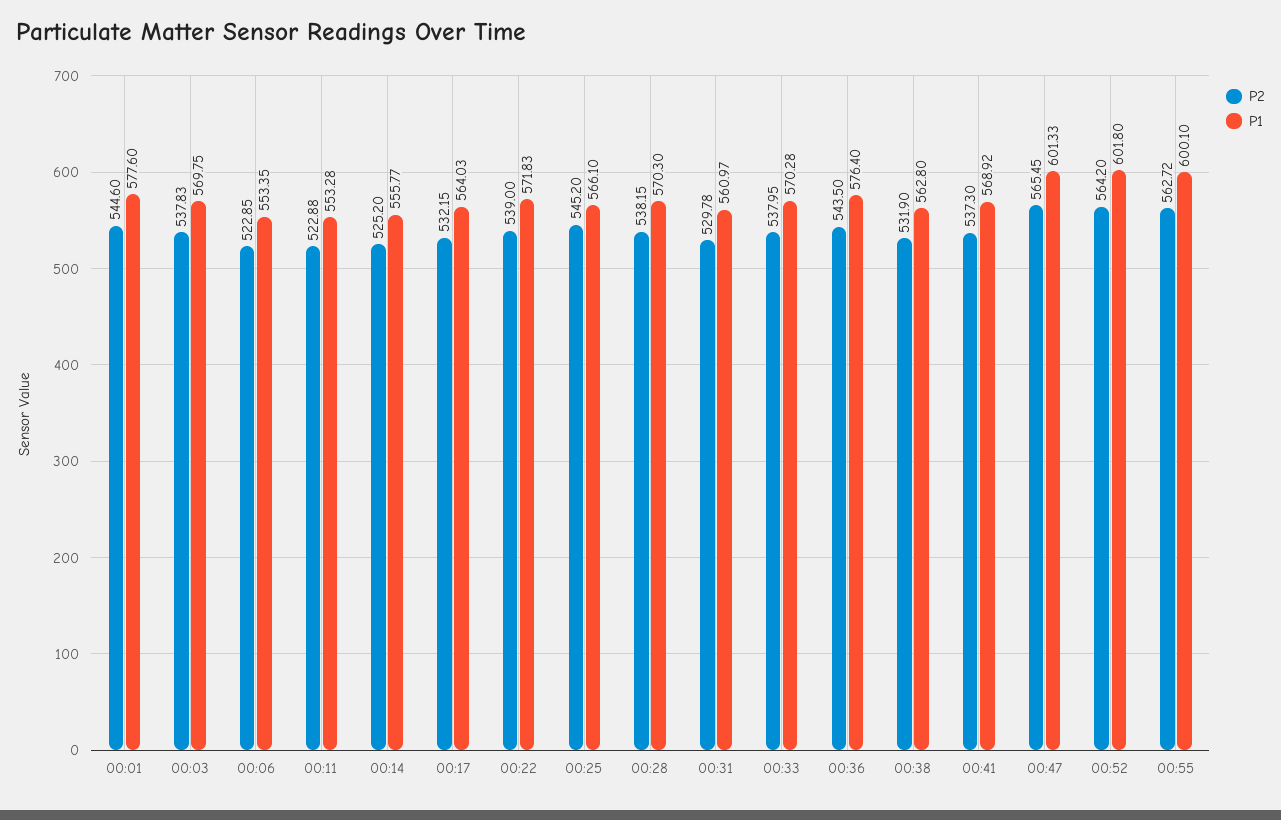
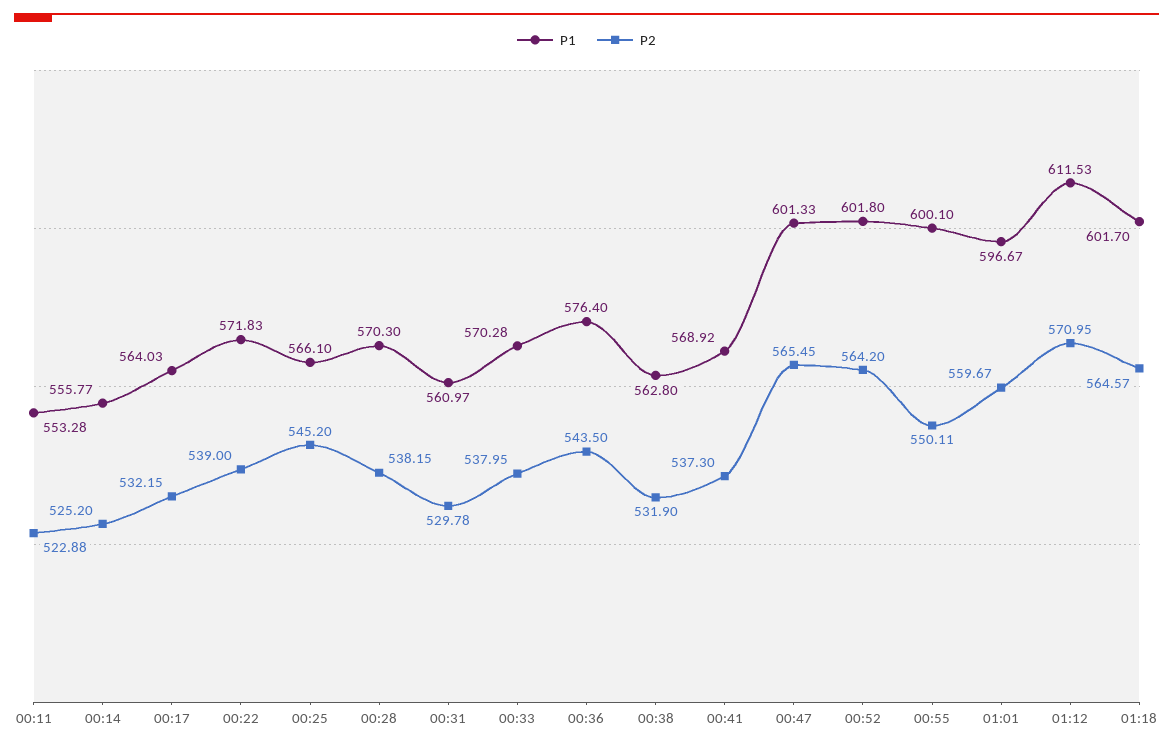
P2, 00:01: 544.6 -> none
P1, 00:01: 577.6 -> none
P2, 00:03: 537.83 -> none
P1, 00:03: 569.75 -> none
P2, 00:06: 522.85 -> none
P1, 00:06: 553.35 -> none
P2, 00:55: 562.72 -> 550.11
P1, 01:01: none -> 596.67
P2, 01:01: none -> 559.67
P1, 01:12: none -> 611.53
P2, 01:12: none -> 570.95
P1, 01:18: none -> 601.7
P2, 01:18: none -> 564.57

